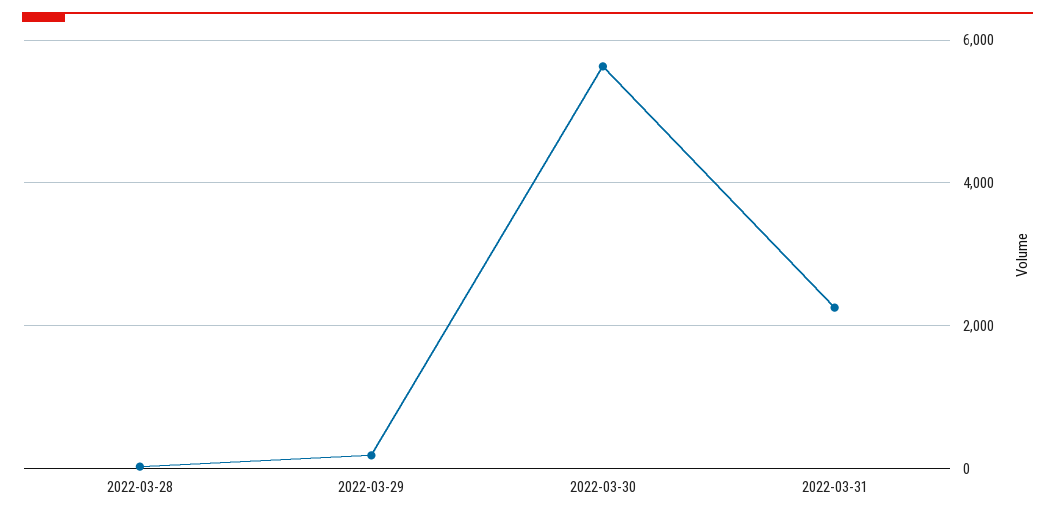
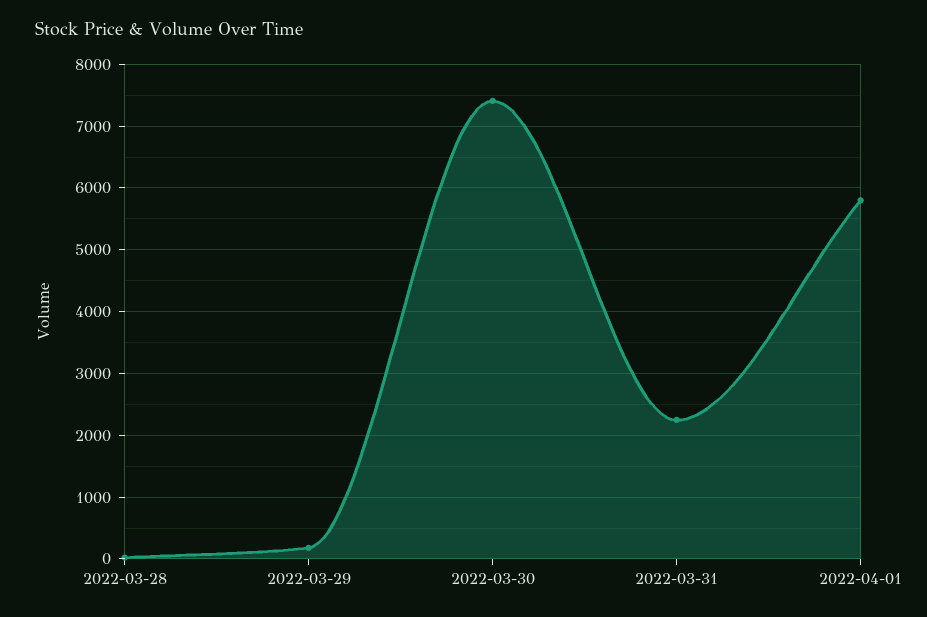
2022-03-30: 5600 -> 7400
2022-04-01: none -> 5800

